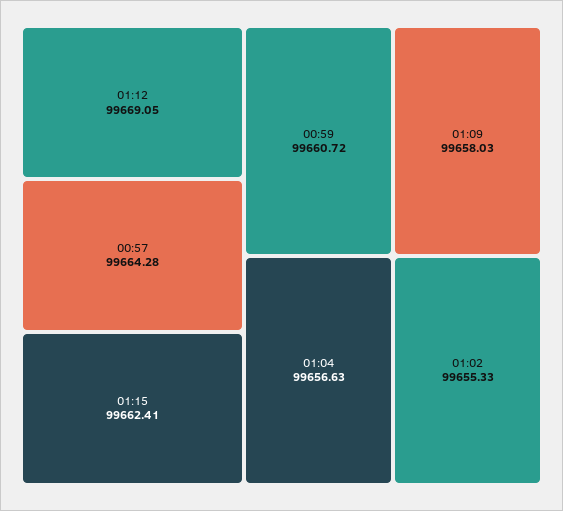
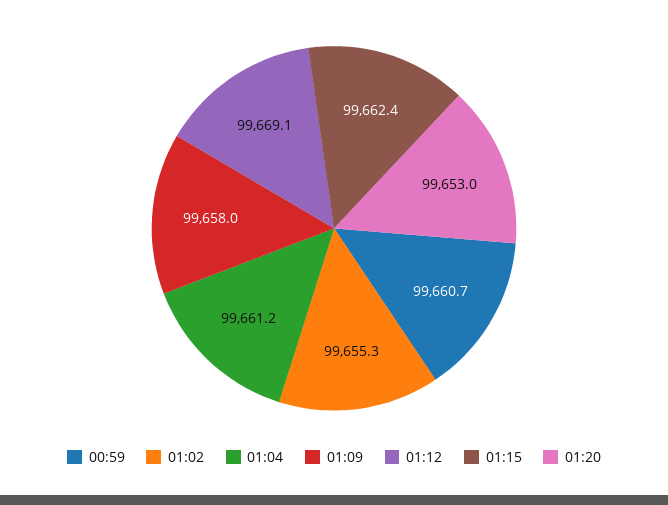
00:57: 99664.28 -> none
01:04: 99656.63 -> 99661.2
01:20: none -> 99653

